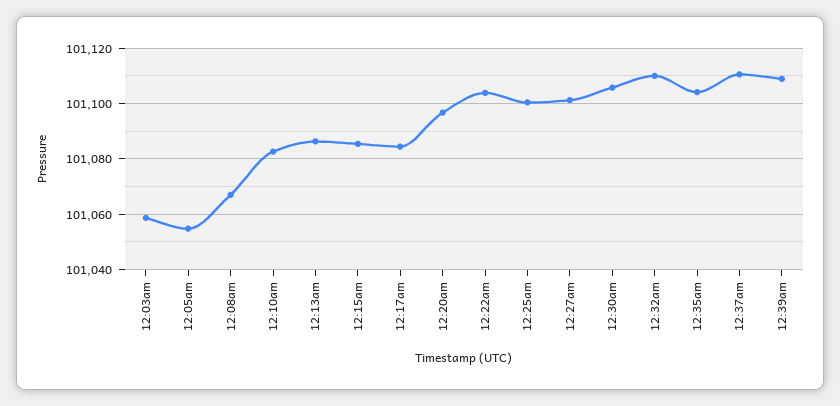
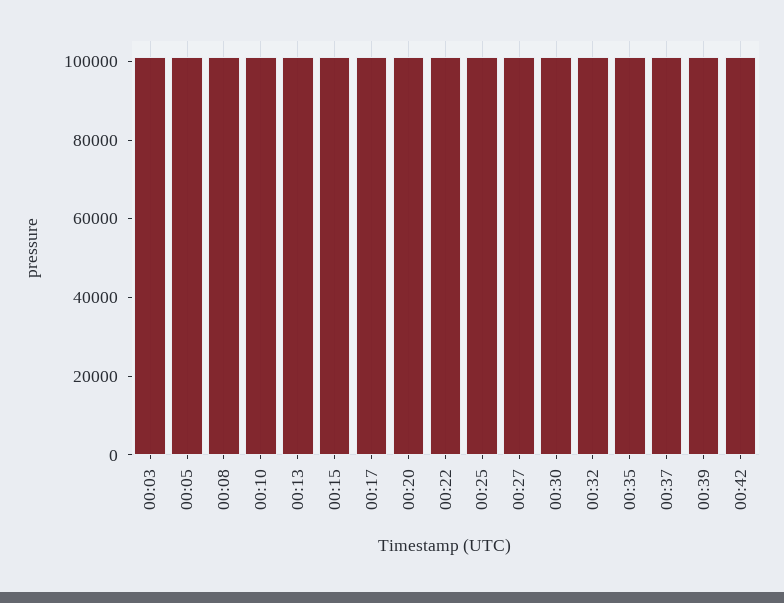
00:42: none -> 100000

